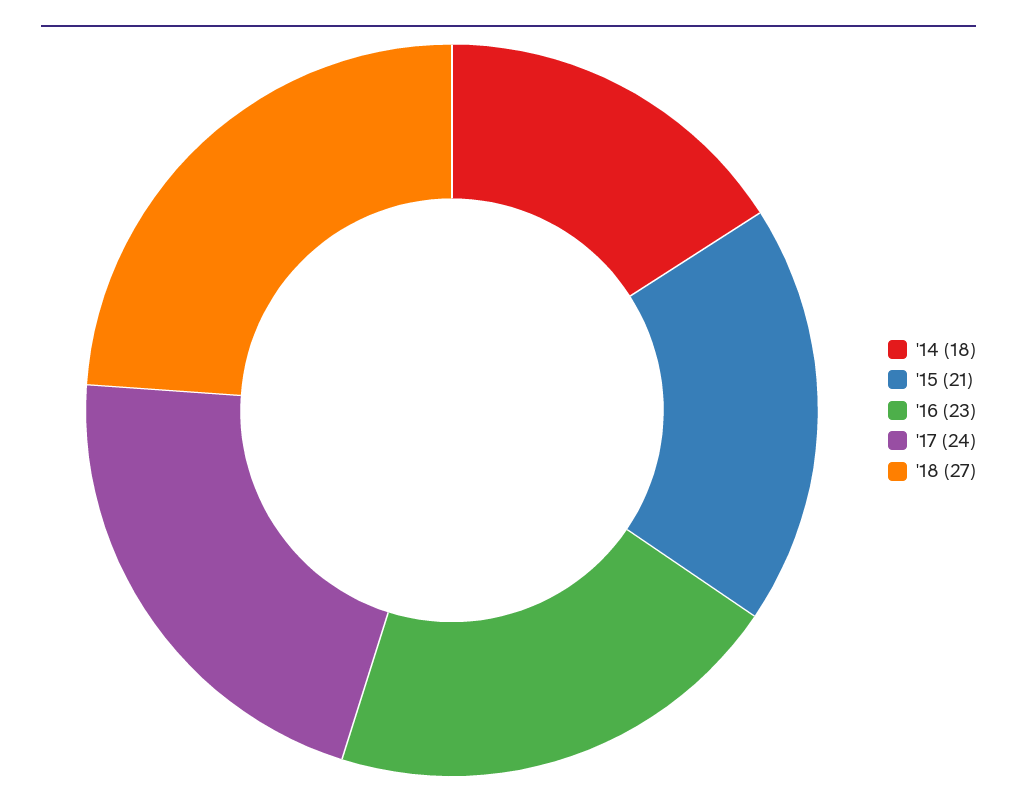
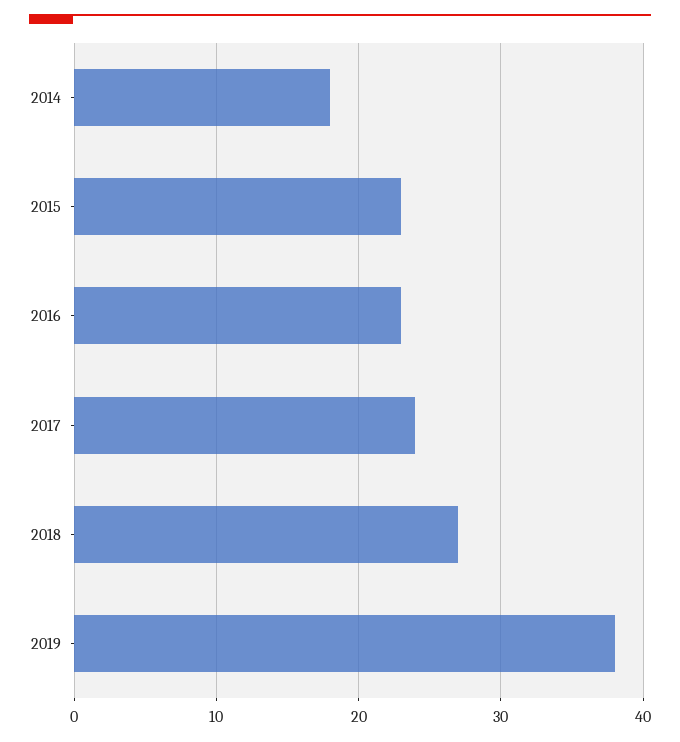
'15: 21 -> 23
2019: none -> 38

